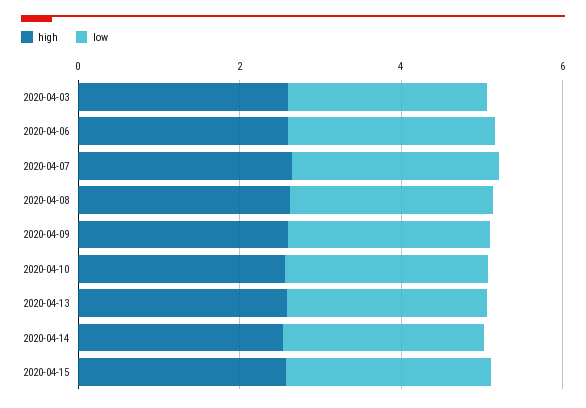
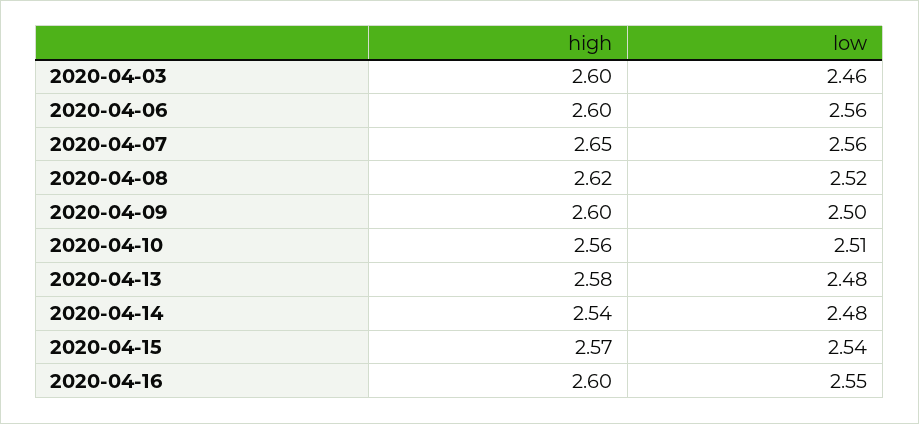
high, 2020-04-16: none -> 2.6
low, 2020-04-16: none -> 2.55

